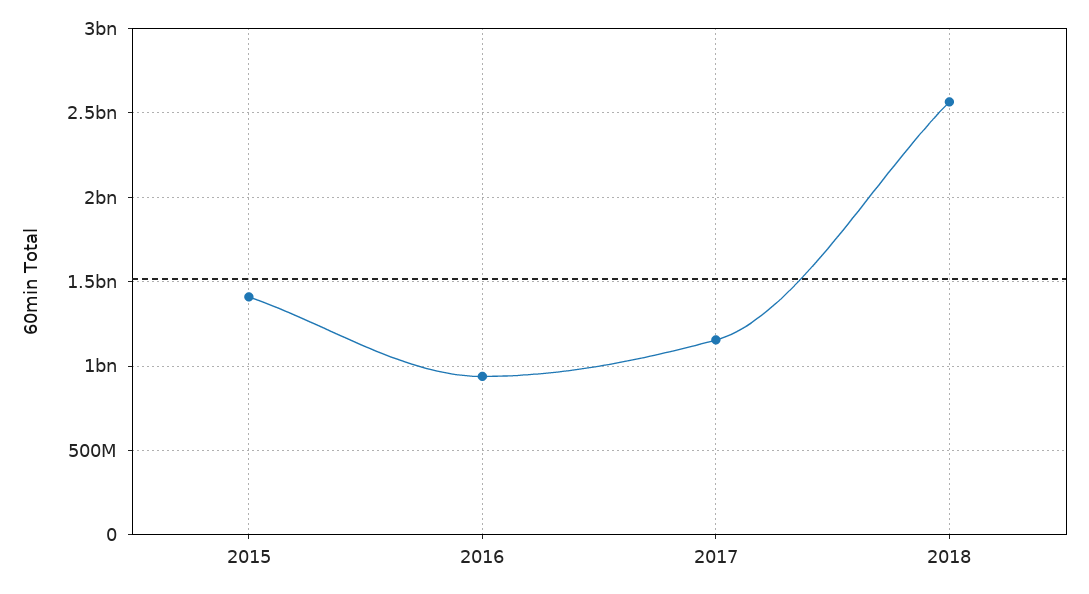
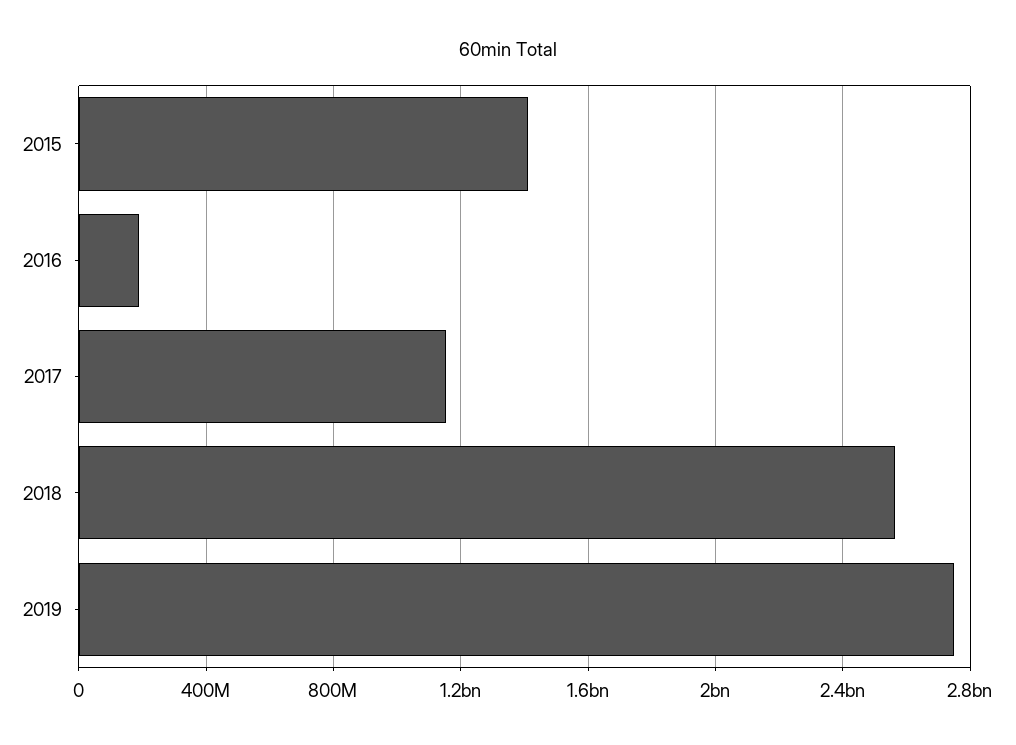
2016: 950000000 -> 200000000
2019: none -> 2750000000

